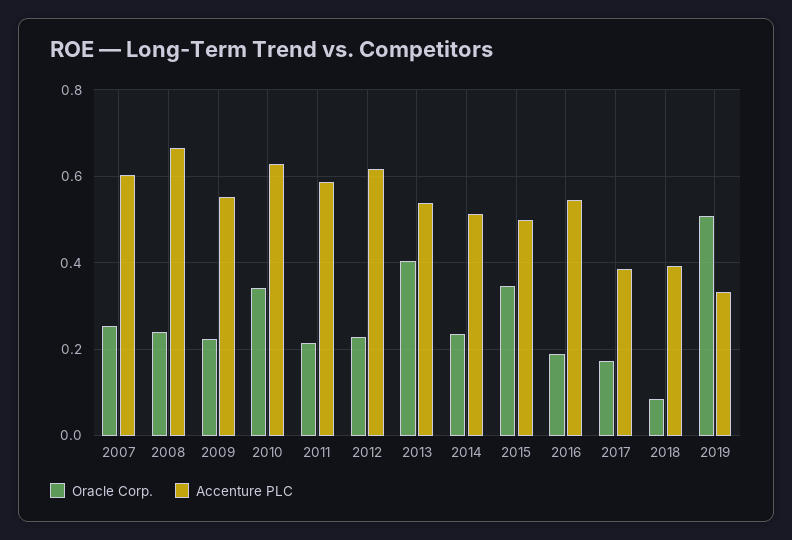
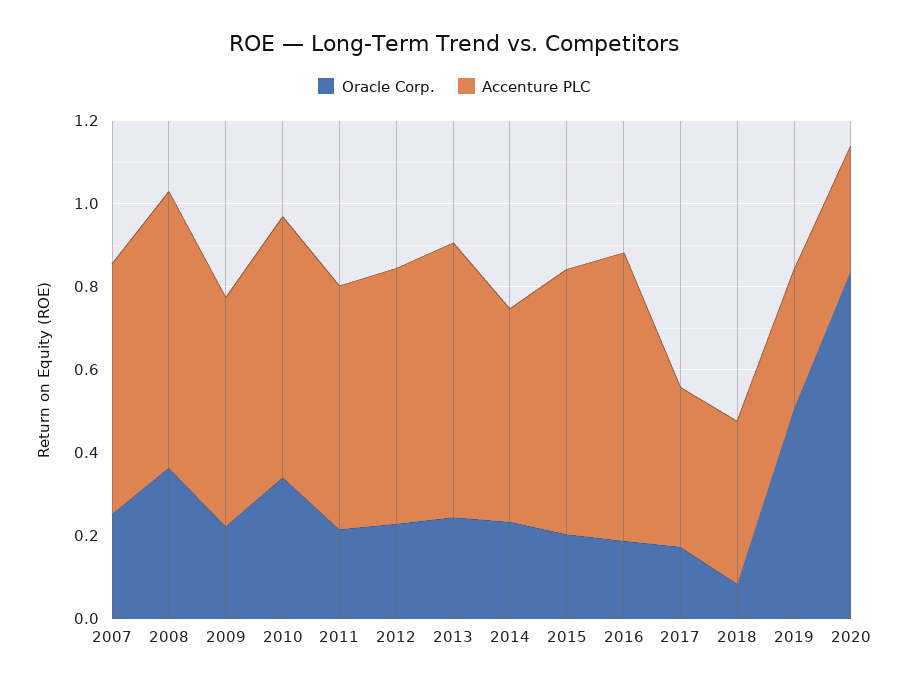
Oracle Corp., 2008: 0.24 -> 0.35
Oracle Corp., 2013: 0.4 -> 0.25
Accenture PLC, 2013: 0.54 -> 0.65
Oracle Corp., 2015: 0.34 -> 0.2
Accenture PLC, 2015: 0.5 -> 0.65
Accenture PLC, 2016: 0.54 -> 0.7
Oracle Corp., 2020: none -> 0.85
Accenture PLC, 2020: none -> 0.3

